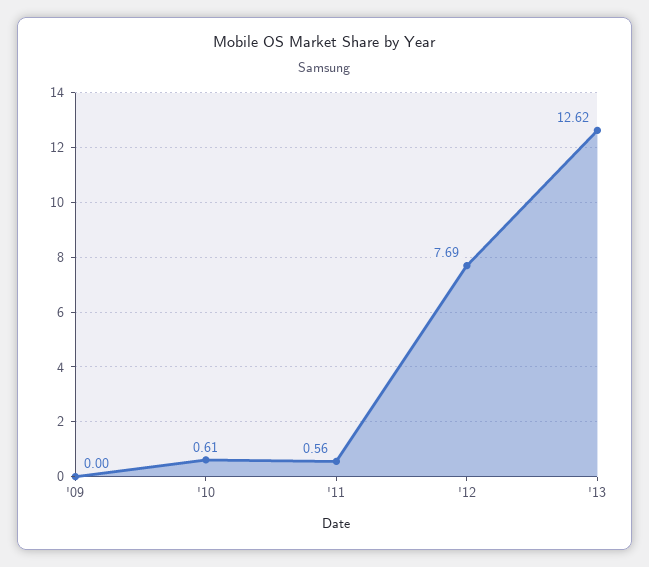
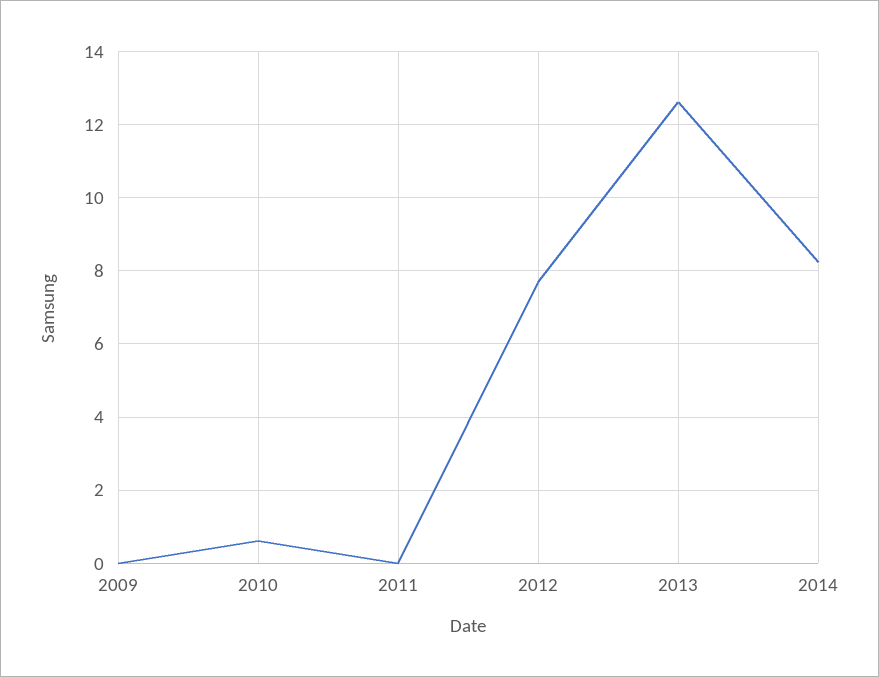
'11: 0.56 -> 0
2014: none -> 8.2

